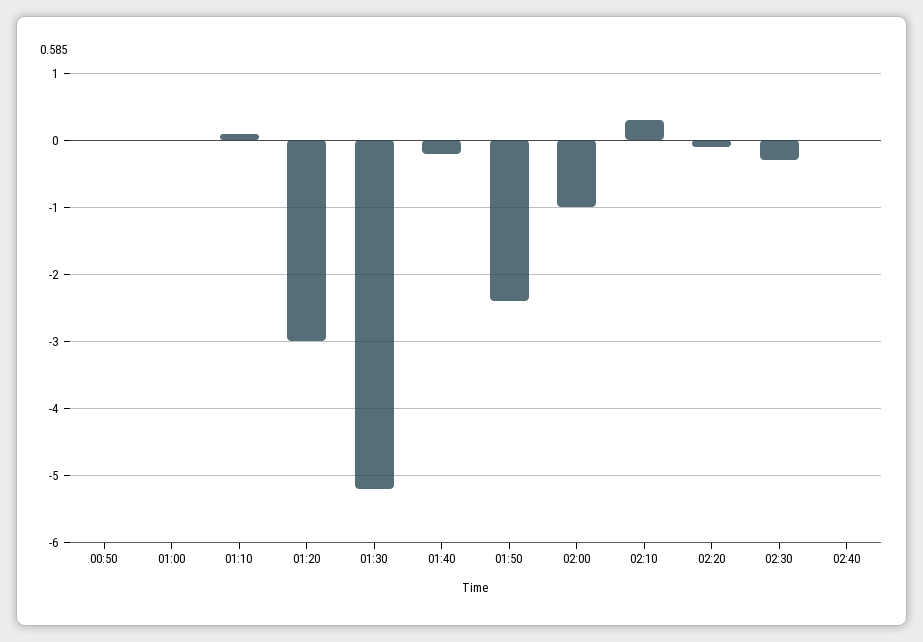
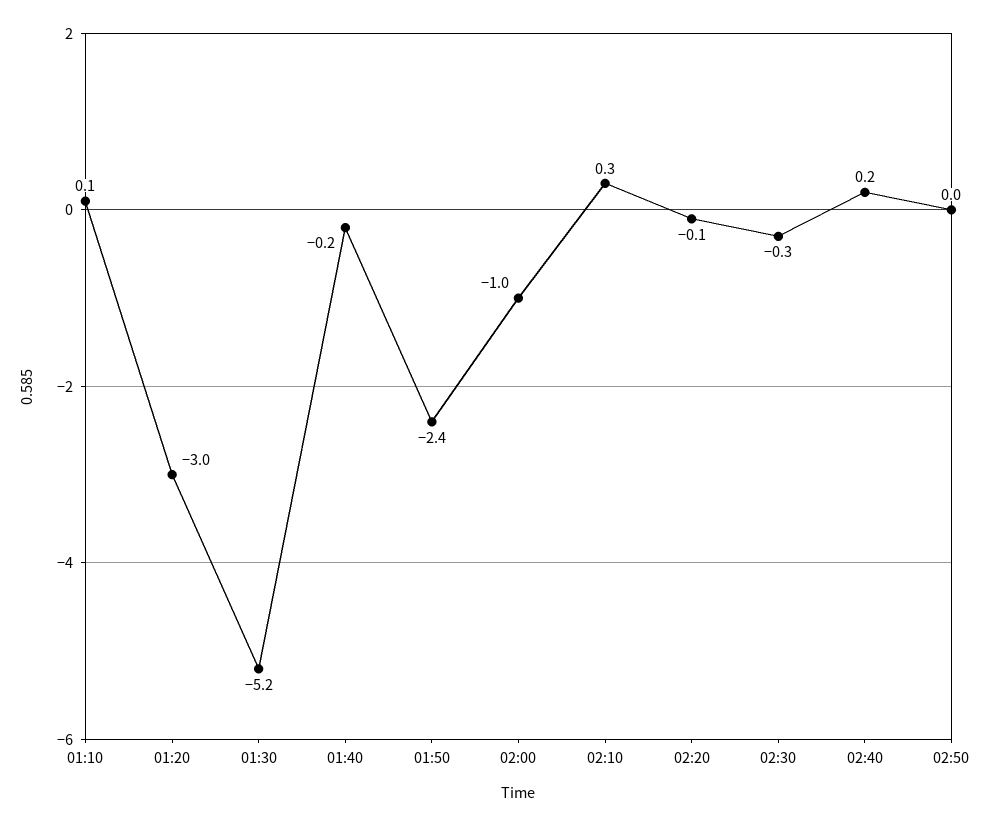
00:50: 0 -> none
01:00: 0 -> none
02:40: 0 -> 0.2
02:50: none -> 0

